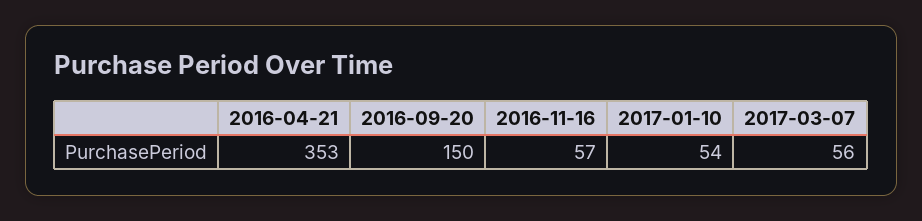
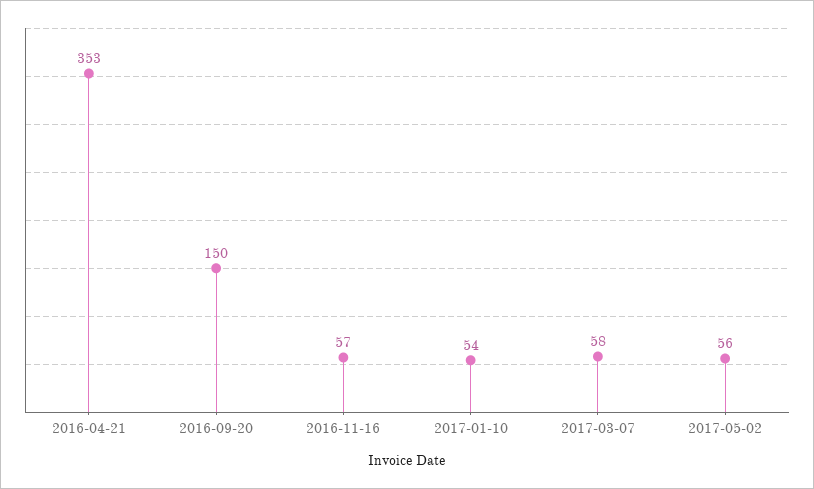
2017-03-07: 56 -> 58
2017-05-02: none -> 56

